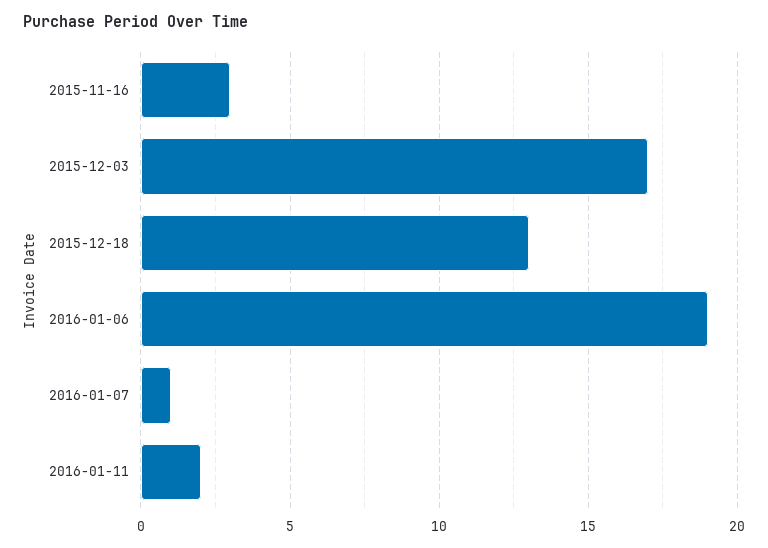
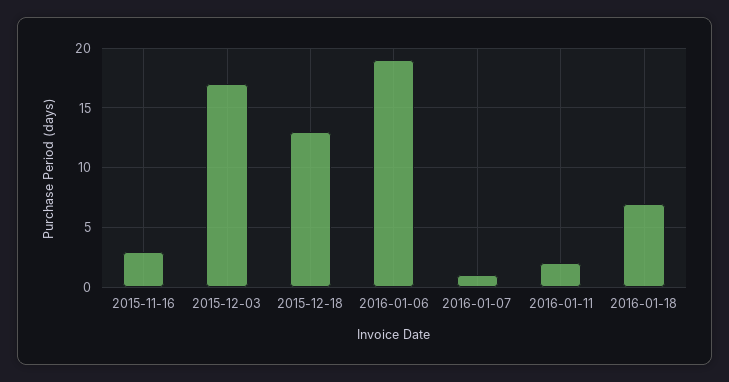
2016-01-18: none -> 7

